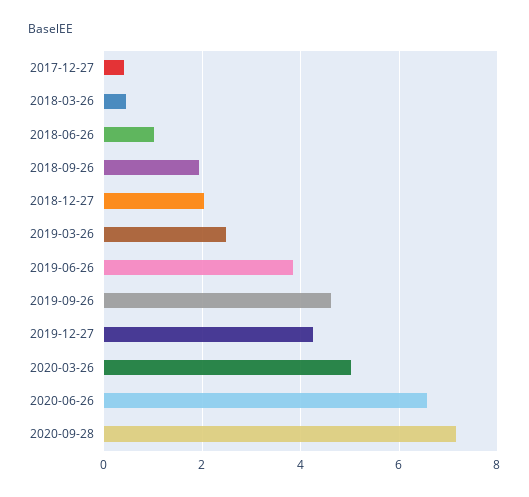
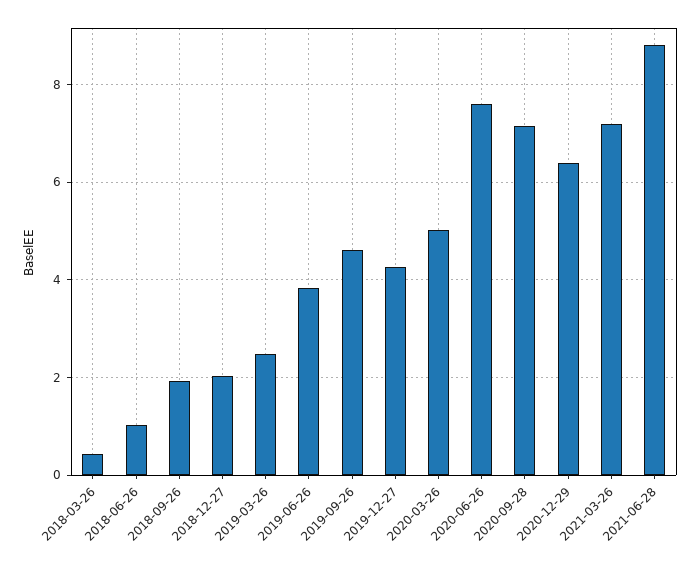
2017-12-27: 0.4 -> none
2020-06-26: 6.6 -> 7.6
2020-12-29: none -> 6.4
2021-03-26: none -> 7.2
2021-06-28: none -> 8.8

